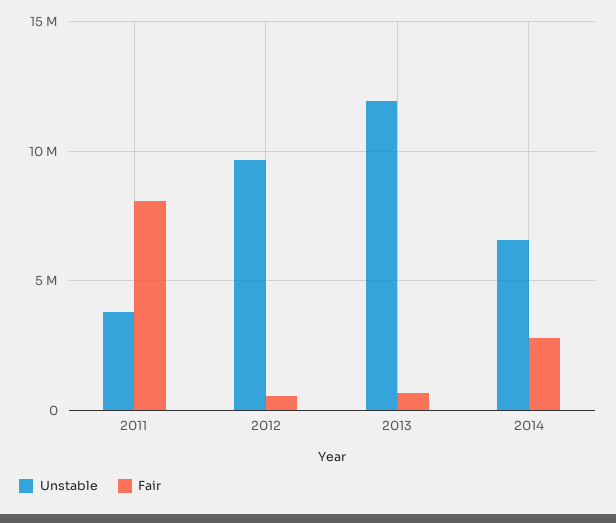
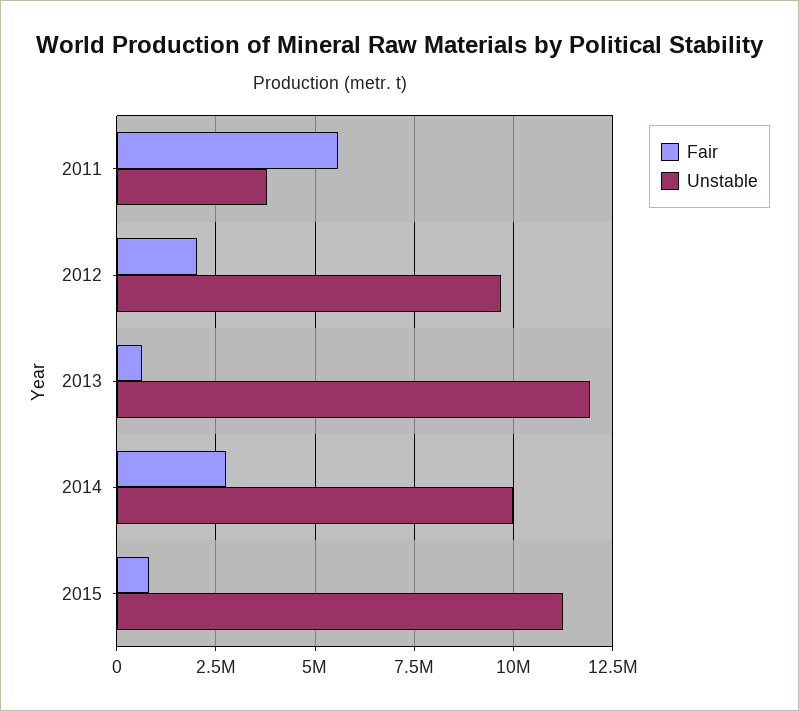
Fair, 2011: 8000000 -> 5500000
Fair, 2012: 500000 -> 2000000
Unstable, 2014: 6500000 -> 10000000
Fair, 2015: none -> 750000
Unstable, 2015: none -> 11250000

